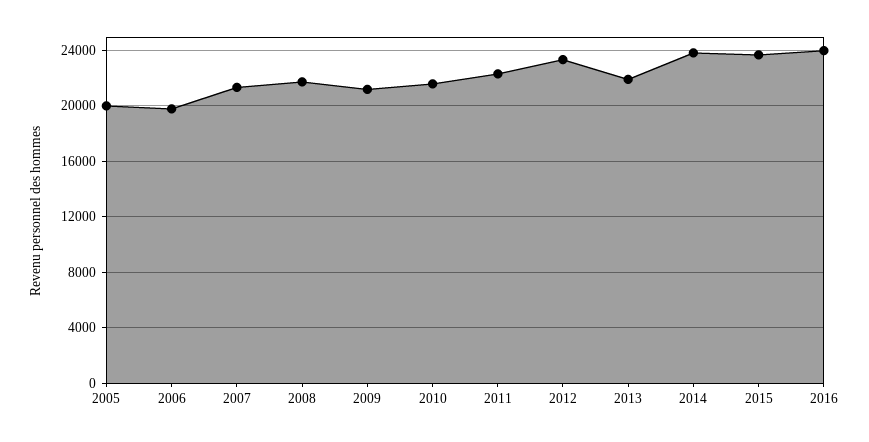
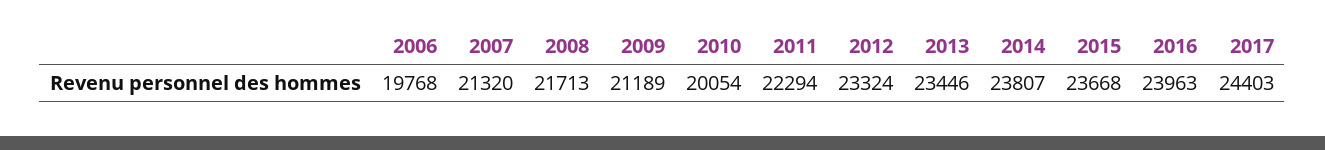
2005: 20000 -> none
2010: 21500 -> 20054
2013: 22000 -> 23446
2017: none -> 24403

